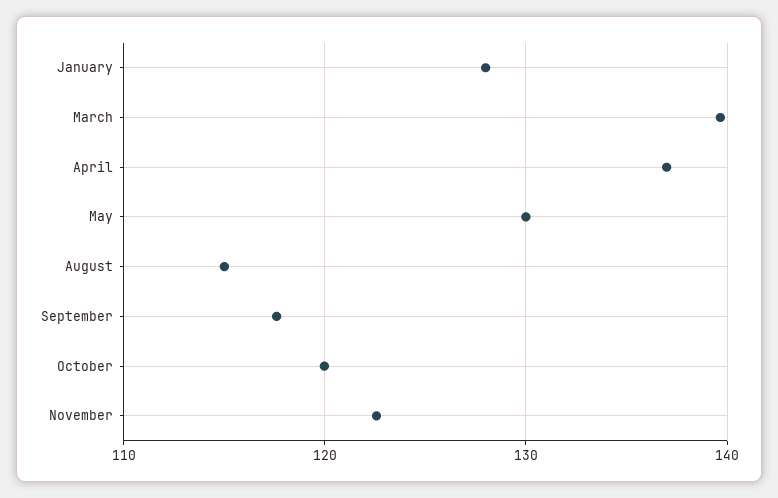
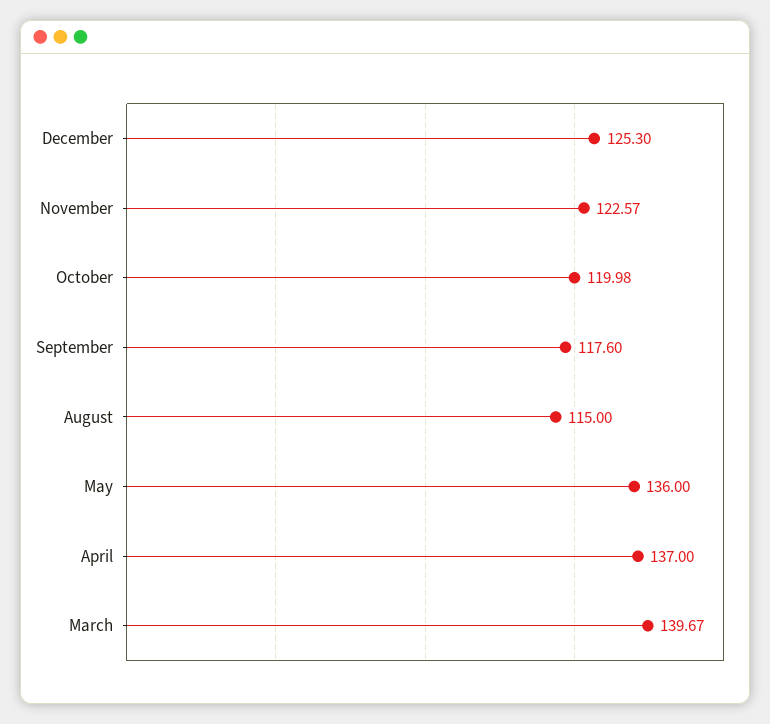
January: 128 -> none
May: 130 -> 136
December: none -> 125.3

